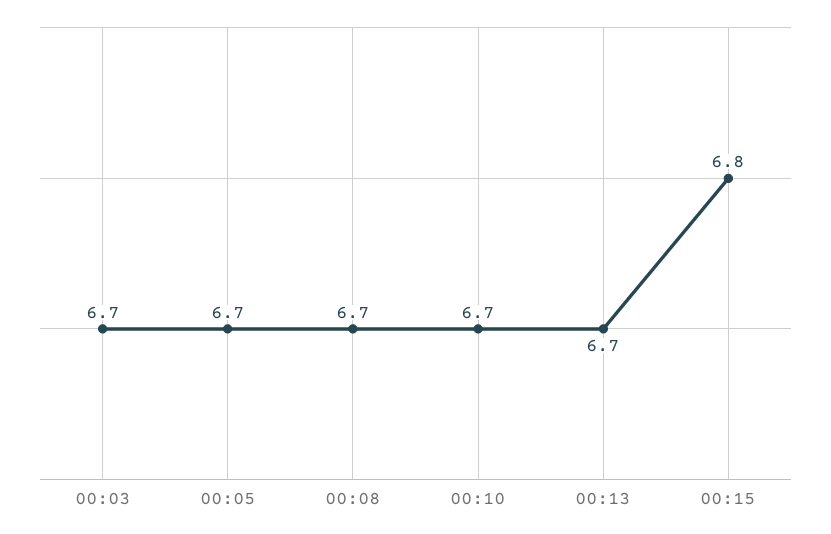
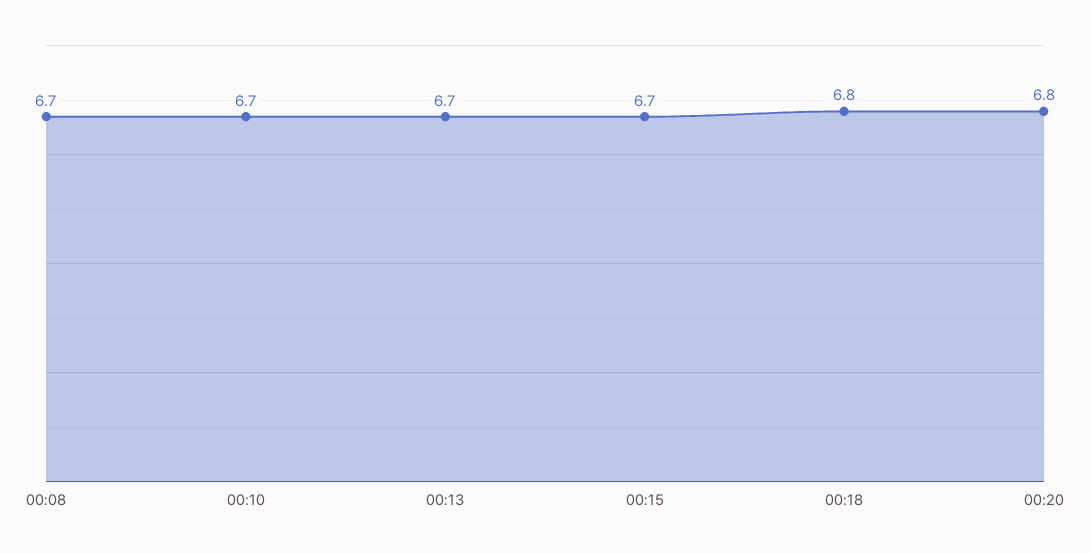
00:03: 6.7 -> none
00:05: 6.7 -> none
00:15: 6.8 -> 6.7
00:18: none -> 6.8
00:20: none -> 6.8

